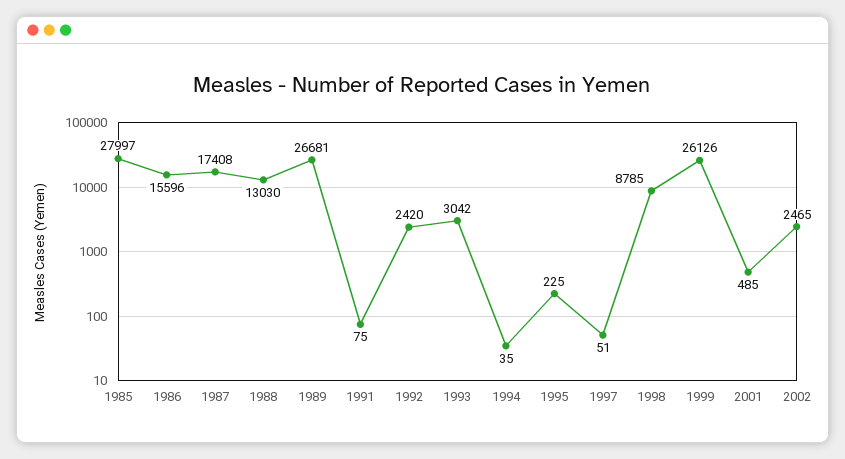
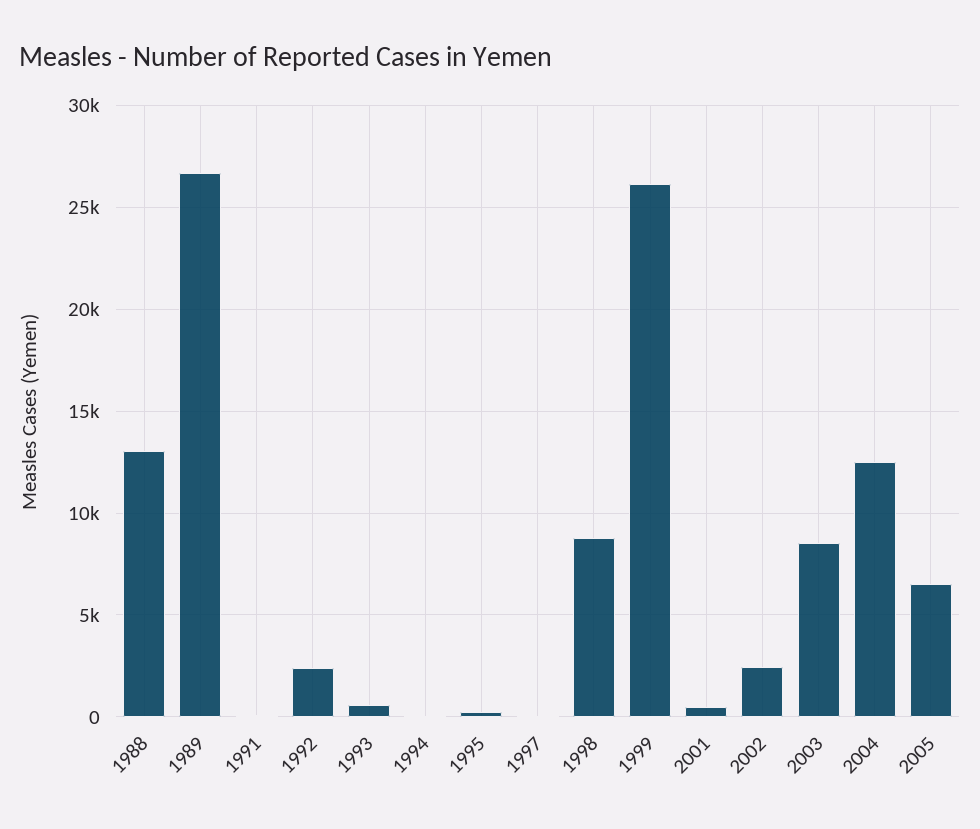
1985: 27997 -> none
1986: 15596 -> none
1987: 17408 -> none
1993: 3042 -> 500
2003: none -> 8500
2004: none -> 12500
2005: none -> 6500

